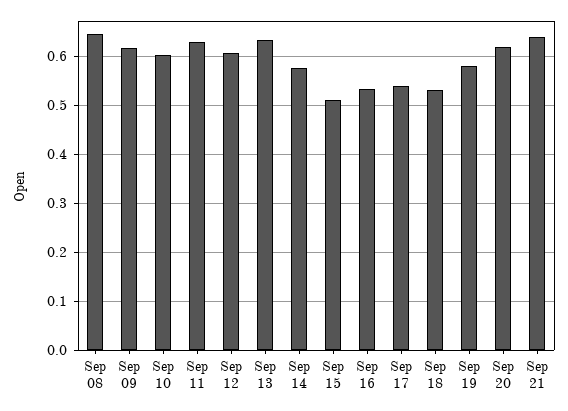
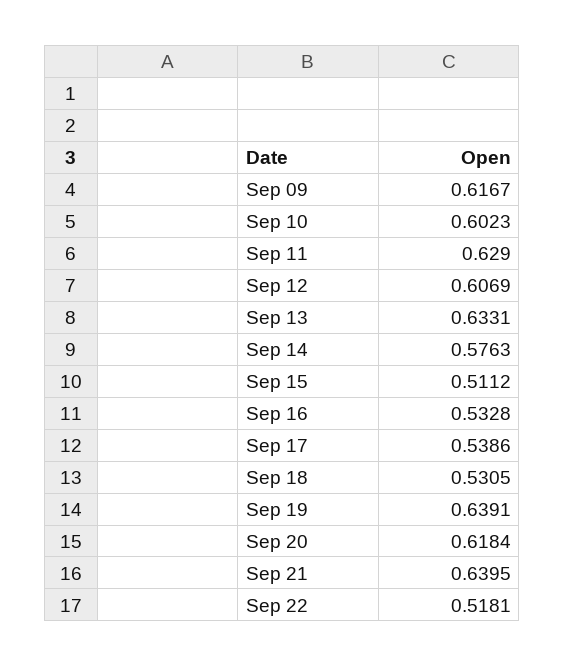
Sep 08: 0.64 -> none
Sep 19: 0.58 -> 0.6391
Sep 22: none -> 0.5181

